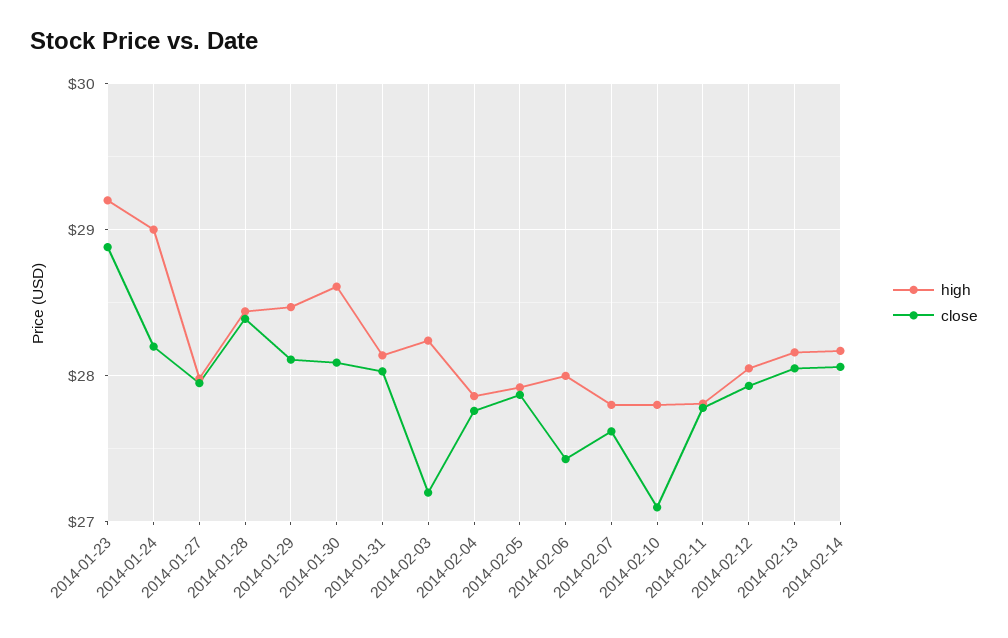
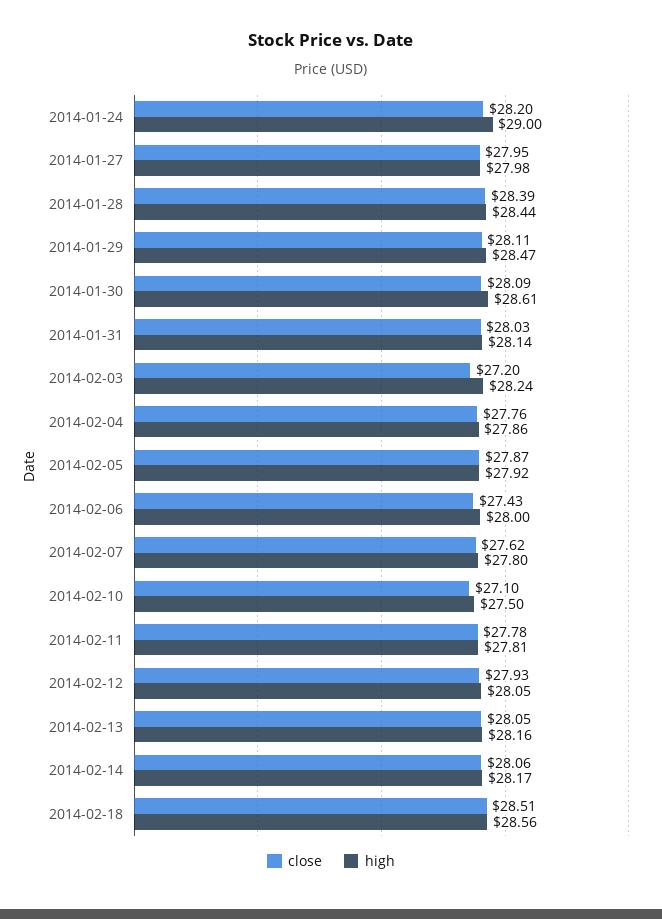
high, 2014-01-23: 29.2 -> none
close, 2014-01-23: 28.9 -> none
high, 2014-02-10: 27.8 -> 27.5
close, 2014-02-18: none -> 28.51
high, 2014-02-18: none -> 28.56

